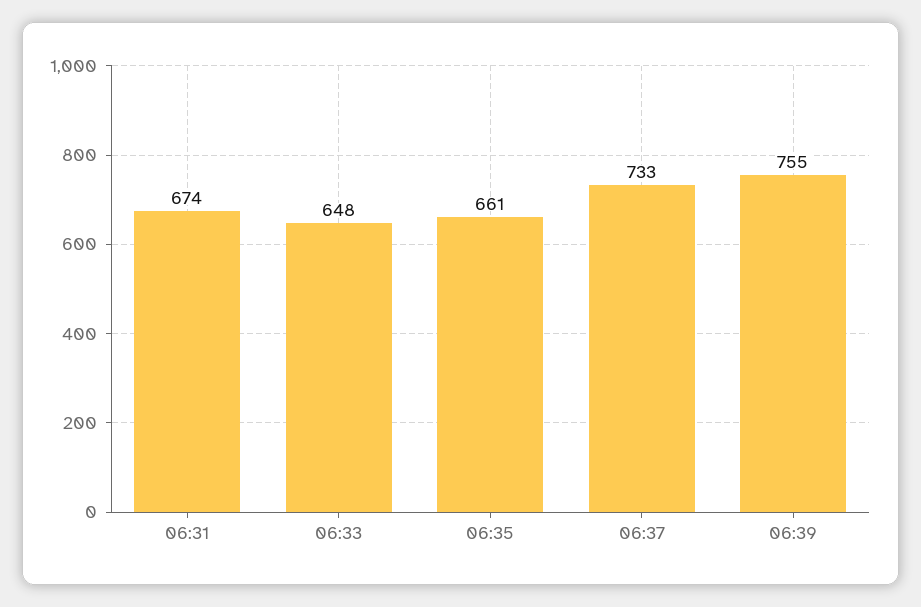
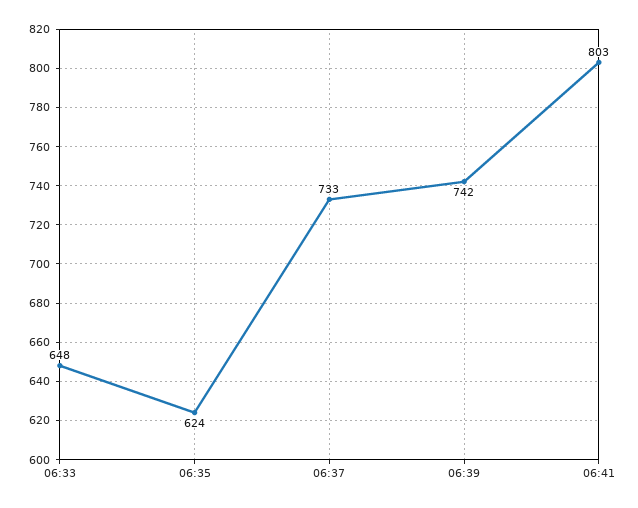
06:31: 674 -> none
06:35: 661 -> 624
06:39: 755 -> 742
06:41: none -> 803

